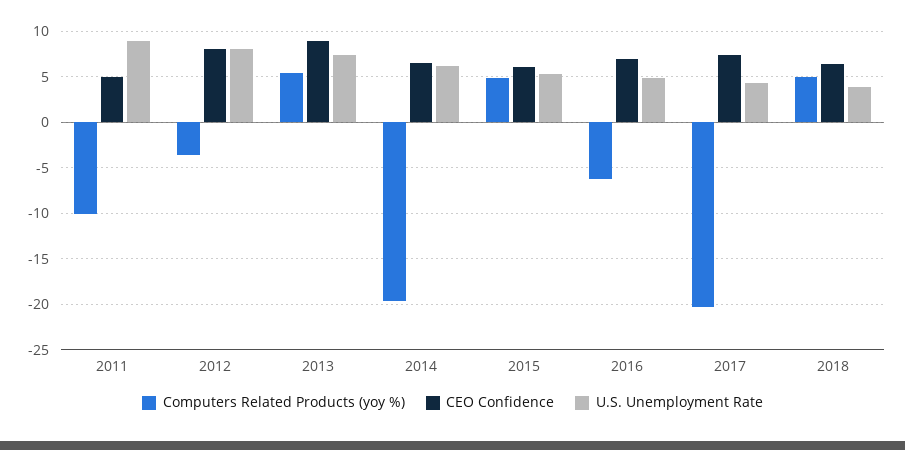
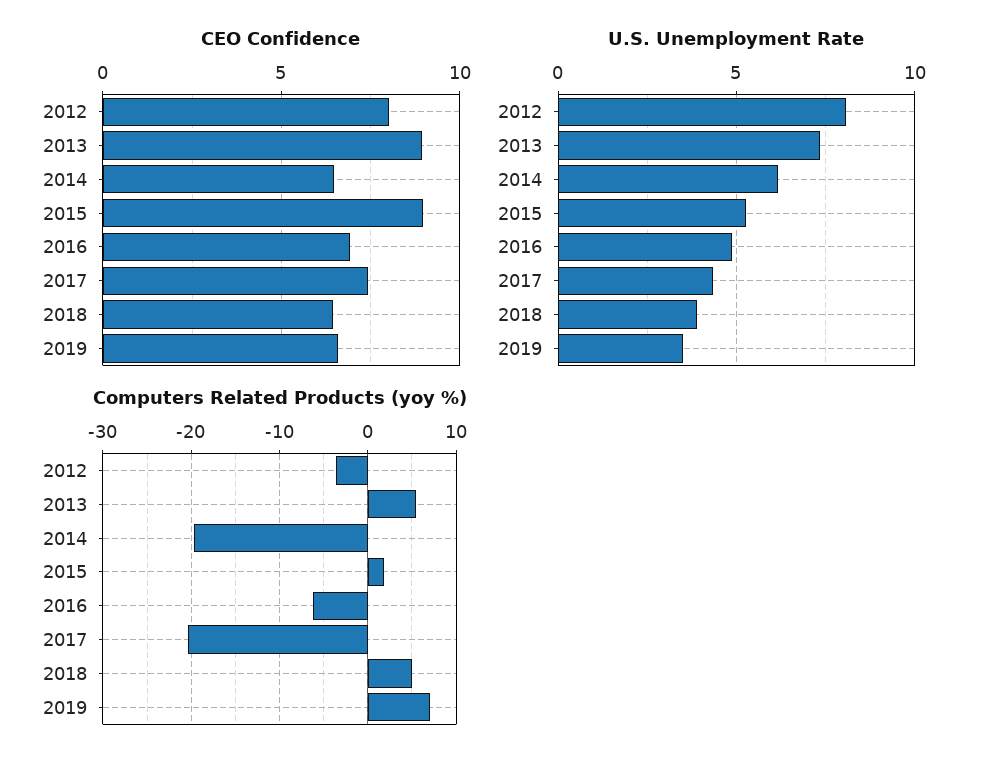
Computers Related Products (yoy %), 2011: -10 -> none
CEO Confidence, 2011: 5 -> none
U.S. Unemployment Rate, 2011: 9 -> none
Computers Related Products (yoy %), 2015: 5 -> 2
CEO Confidence, 2015: 6 -> 9
CEO Confidence, 2019: none -> 6.5
U.S. Unemployment Rate, 2019: none -> 3.5
Computers Related Products (yoy %), 2019: none -> 7

